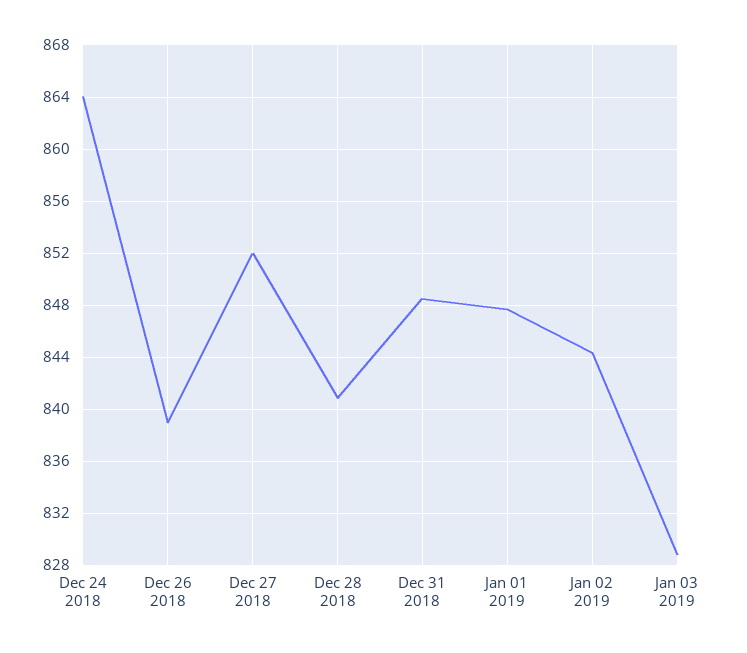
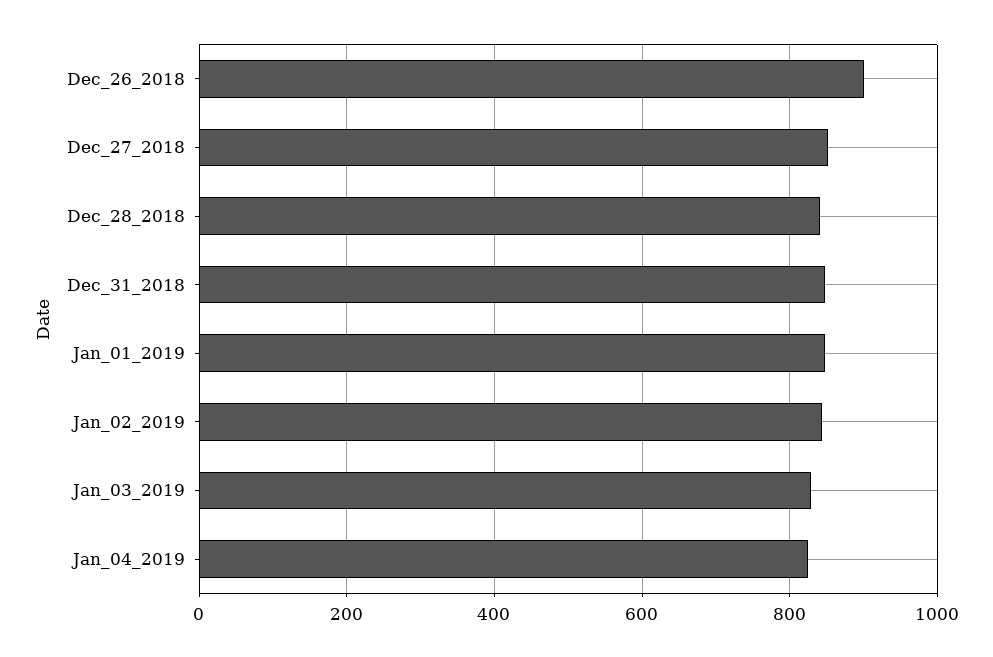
Dec 24 2018: 864 -> none
Dec 26 2018: 839 -> 900
Jan_04_2019: none -> 820

